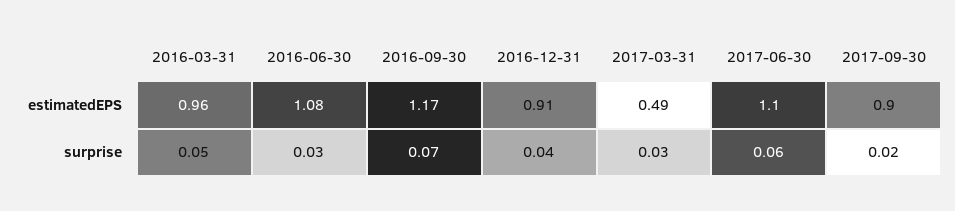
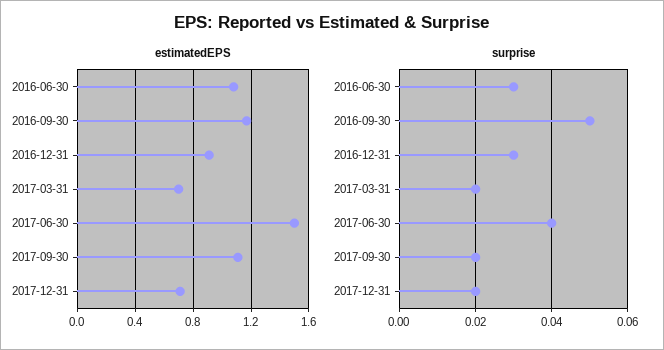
estimatedEPS, 2016-03-31: 0.96 -> none
estimatedEPS, 2017-03-31: 0.49 -> 0.7
estimatedEPS, 2017-06-30: 1.1 -> 1.5
estimatedEPS, 2017-09-30: 0.9 -> 1.1
surprise, 2016-03-31: 0.05 -> none
surprise, 2016-09-30: 0.07 -> 0.05
surprise, 2016-12-31: 0.04 -> 0.03
surprise, 2017-03-31: 0.03 -> 0.02
surprise, 2017-06-30: 0.06 -> 0.04
estimatedEPS, 2017-12-31: none -> 0.7
surprise, 2017-12-31: none -> 0.02

